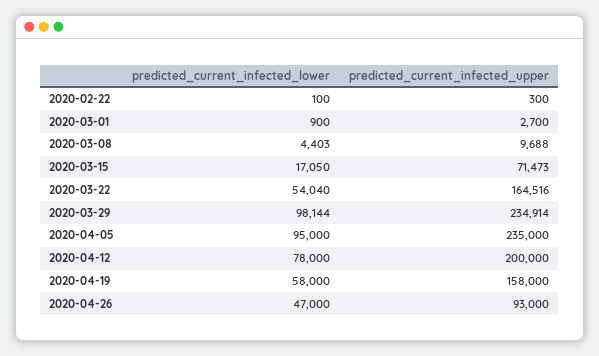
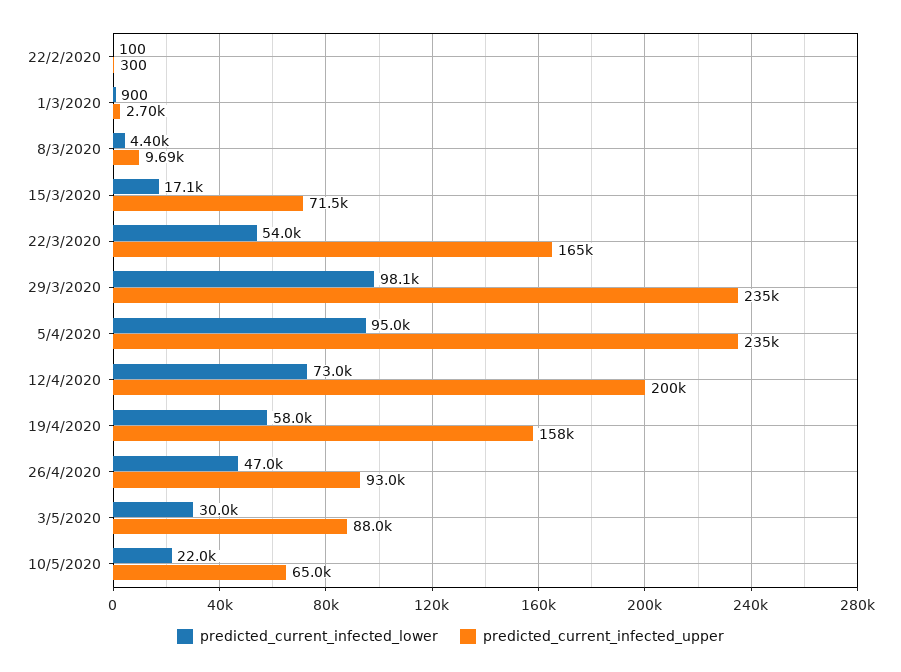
predicted_current_infected_lower, 2020-04-12: 78000 -> 73000
predicted_current_infected_lower, 3/5/2020: none -> 30000
predicted_current_infected_upper, 3/5/2020: none -> 88000
predicted_current_infected_lower, 10/5/2020: none -> 22000
predicted_current_infected_upper, 10/5/2020: none -> 65000

